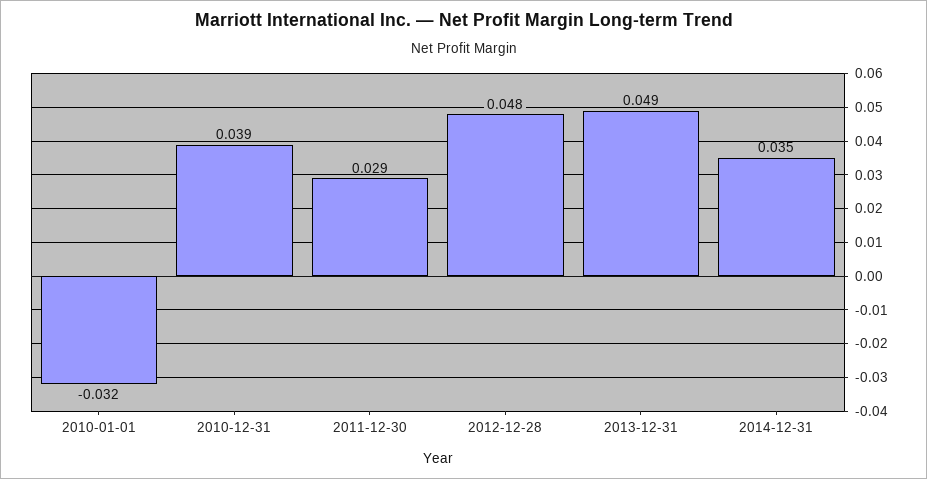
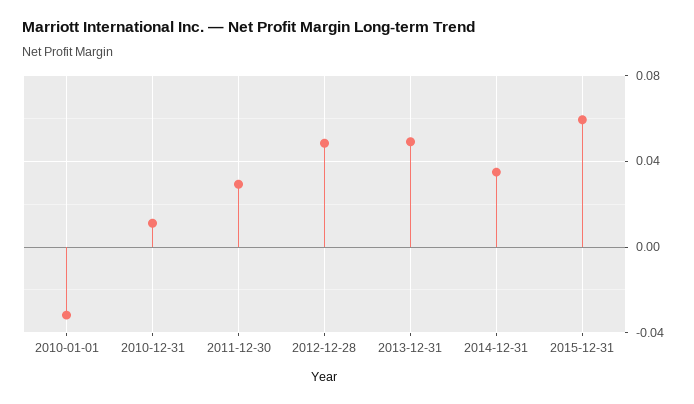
2010-12-31: 0.039 -> 0.01
2015-12-31: none -> 0.06

